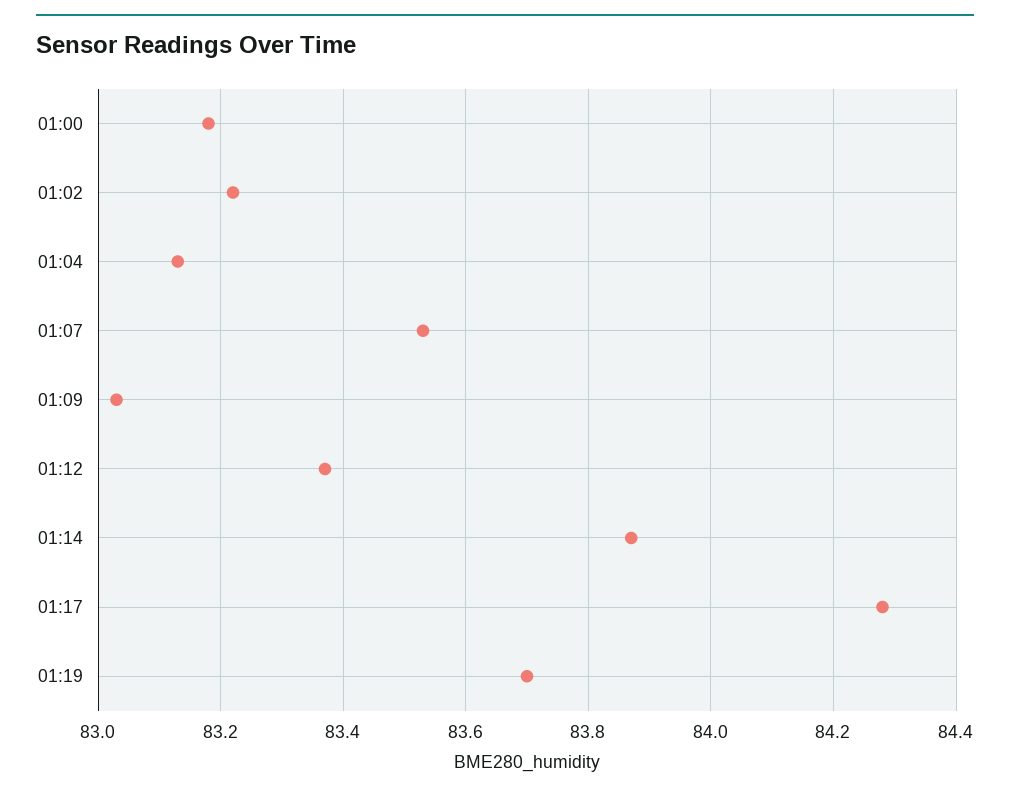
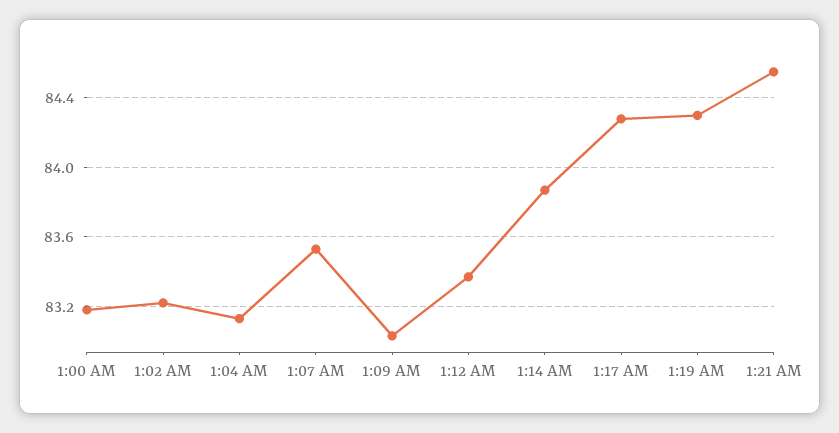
01:19: 83.7 -> 84.3
1:21 AM: none -> 84.55

